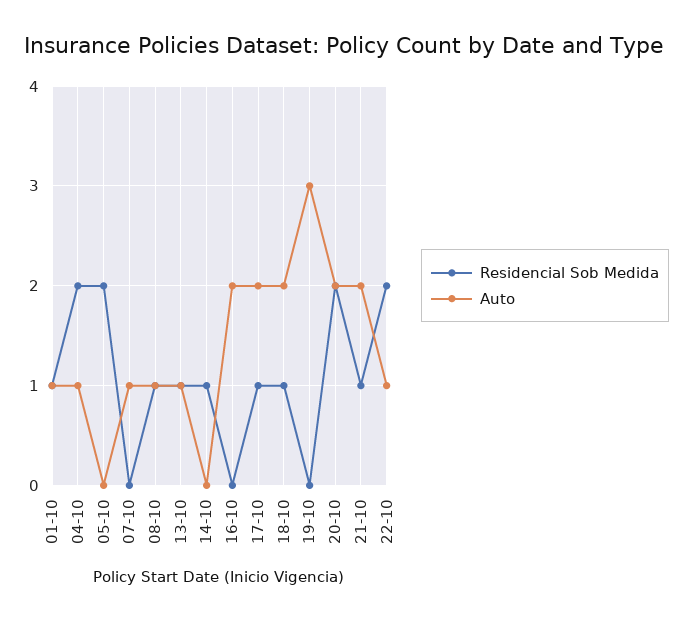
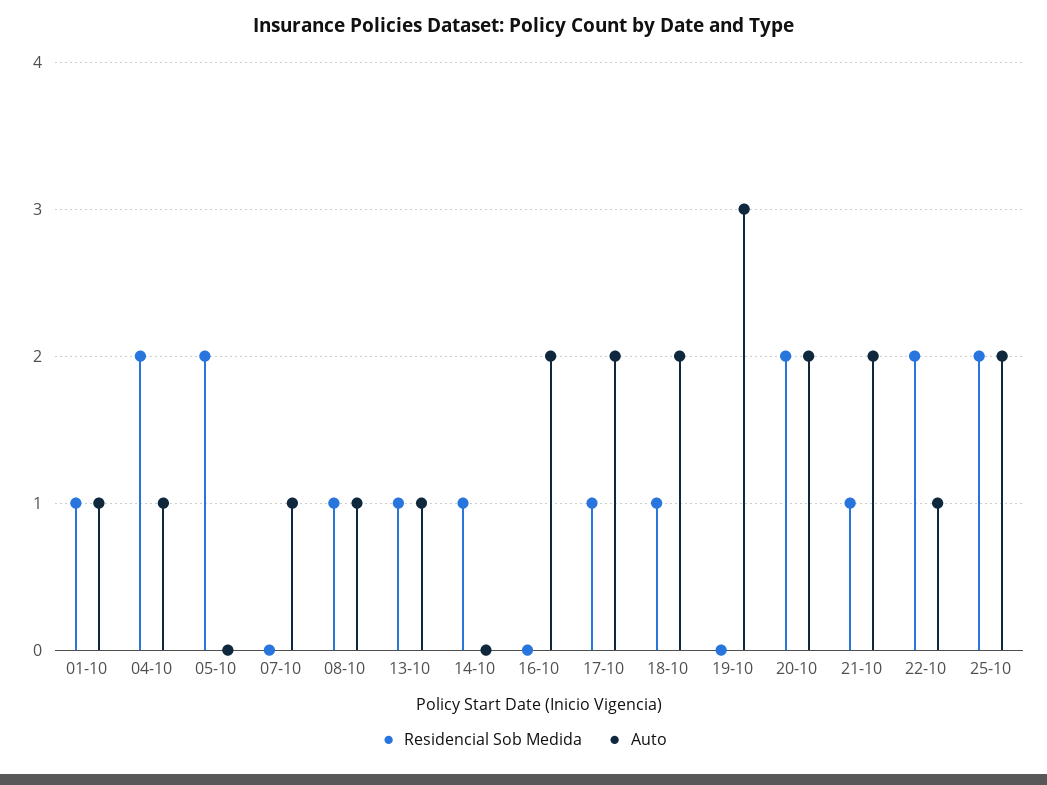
Residencial Sob Medida, 25-10: none -> 2
Auto, 25-10: none -> 2

